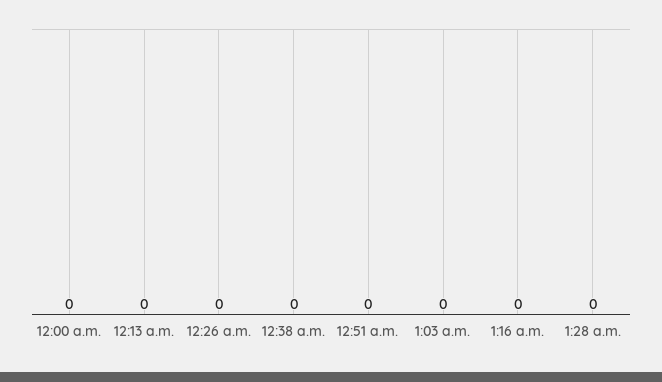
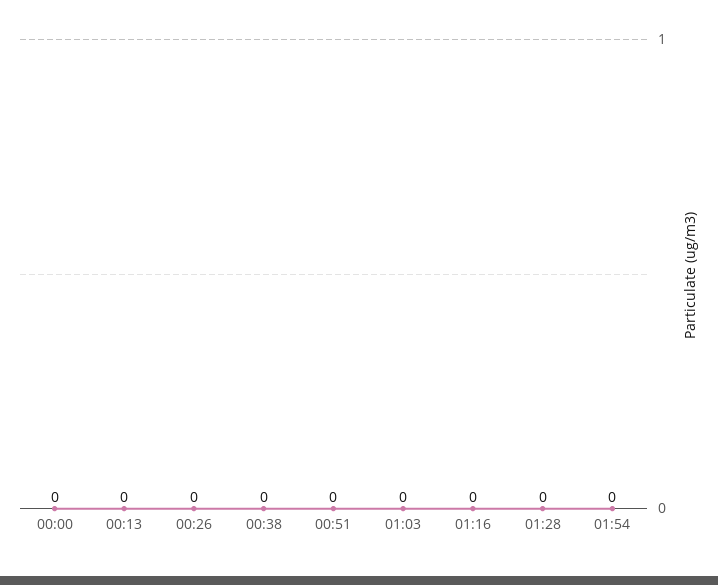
01:54: none -> 0

